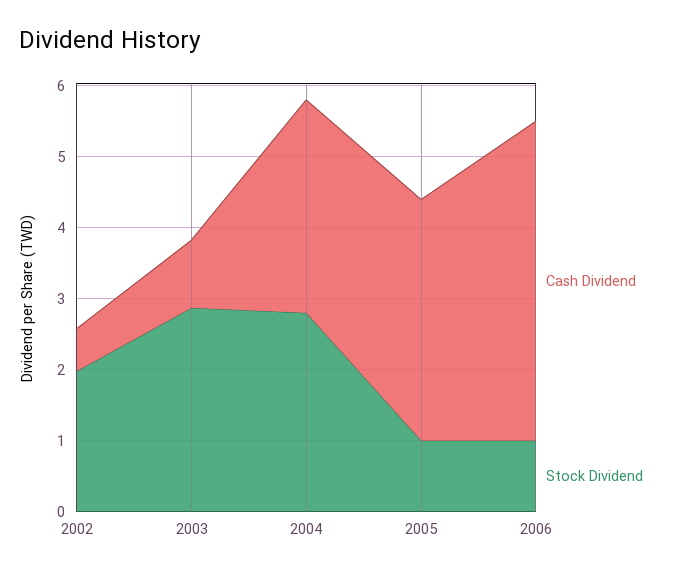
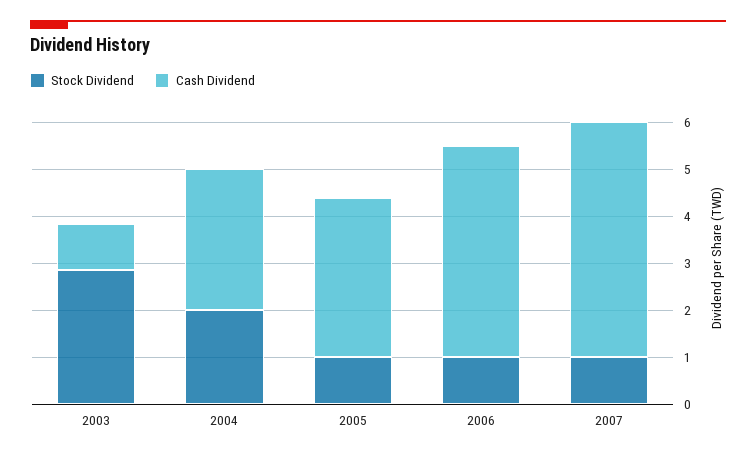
Cash Dividend, 2002: 0.6 -> none
Stock Dividend, 2002: 2 -> none
Stock Dividend, 2004: 2.8 -> 2
Stock Dividend, 2007: none -> 1
Cash Dividend, 2007: none -> 5

